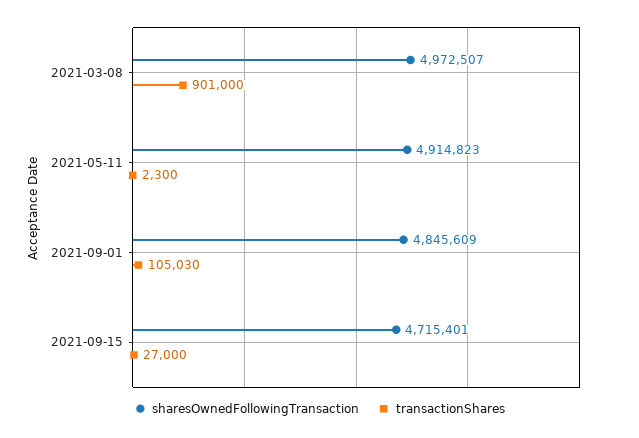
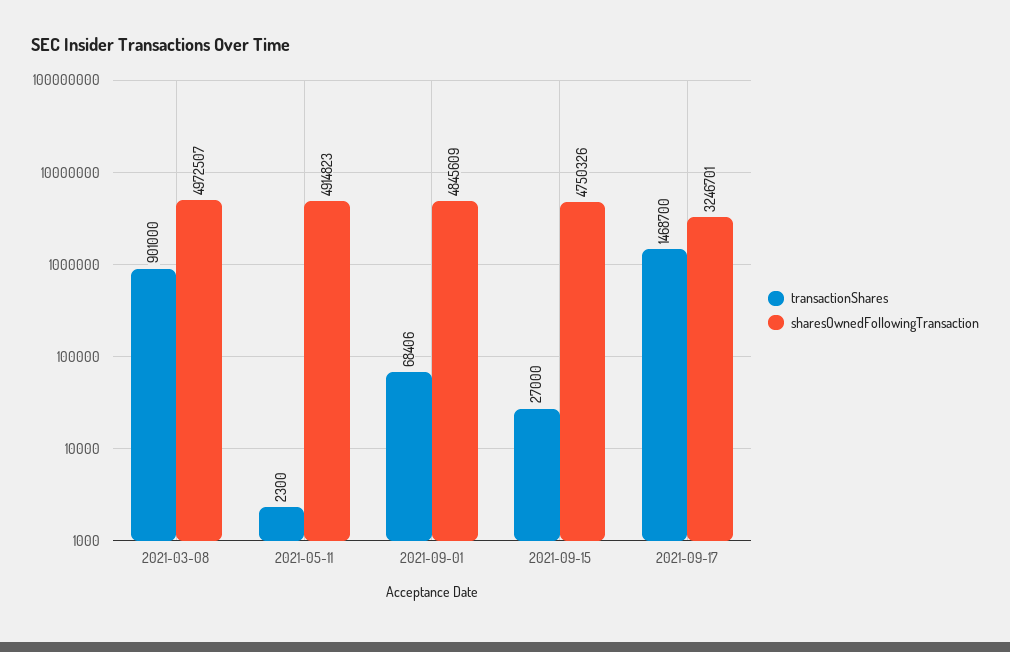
transactionShares, 2021-09-01: 105030 -> 68406
sharesOwnedFollowingTransaction, 2021-09-15: 4715401 -> 4750326
transactionShares, 2021-09-17: none -> 1468700
sharesOwnedFollowingTransaction, 2021-09-17: none -> 3246701

